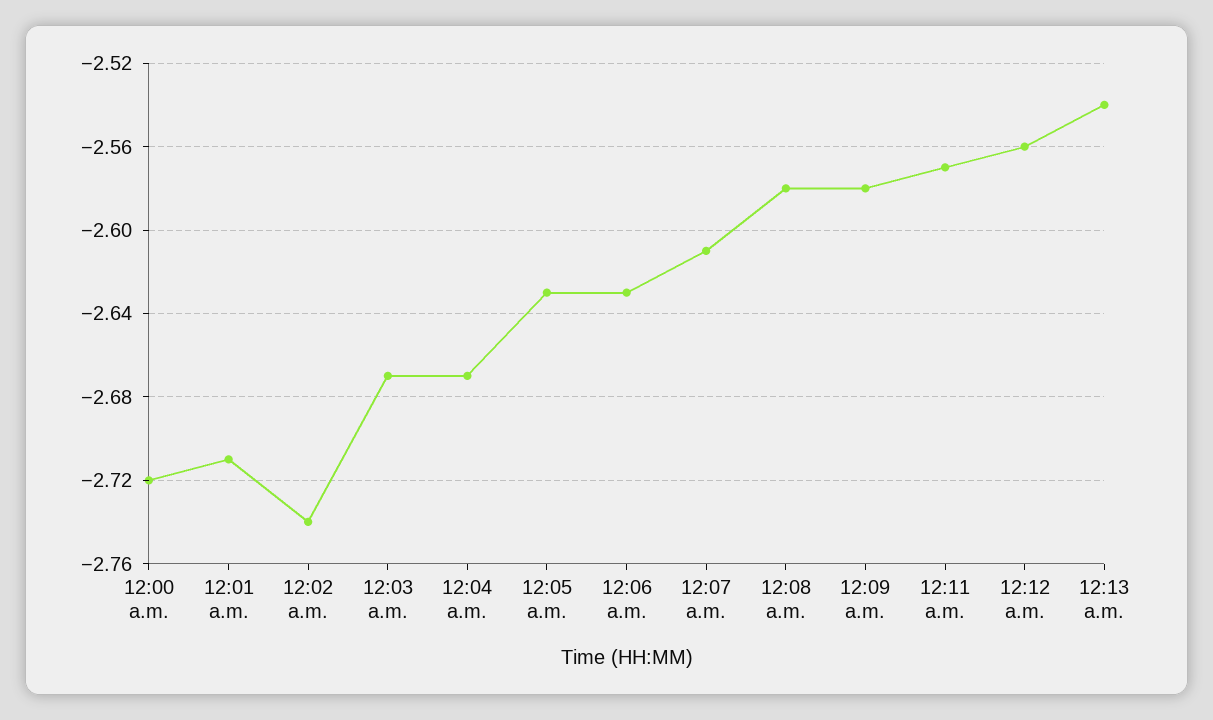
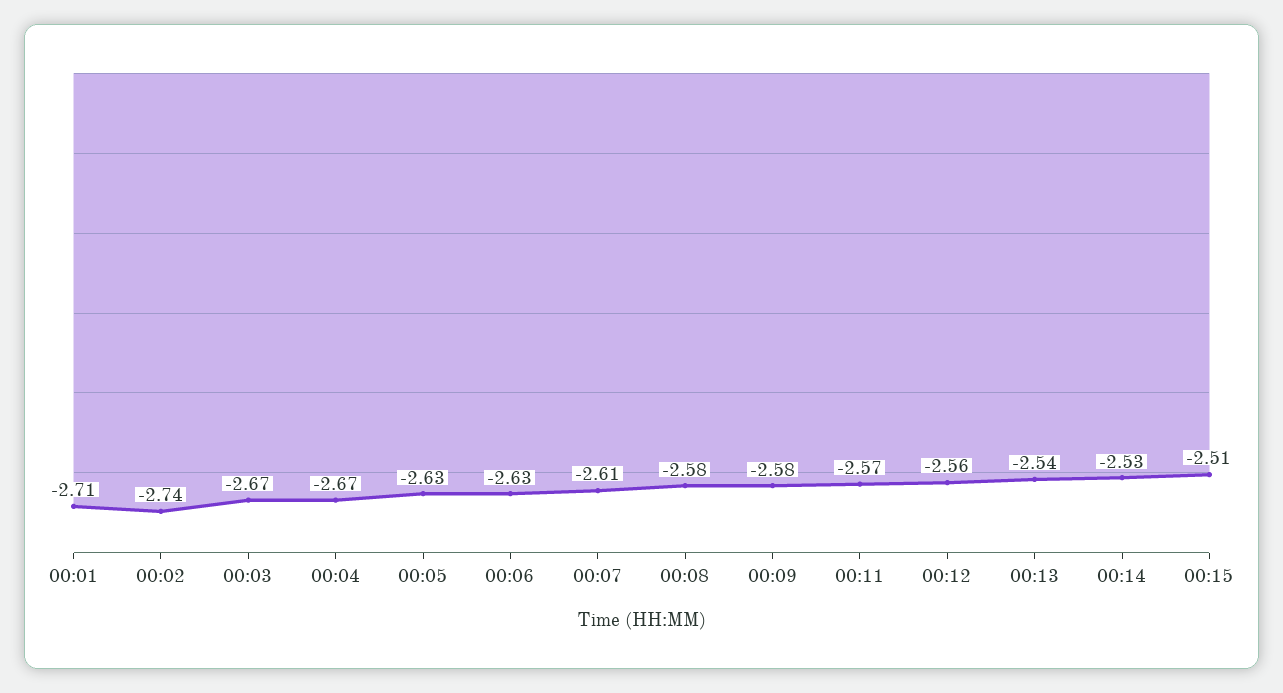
12:00 a.m.: -2.72 -> none
00:14: none -> -2.53
00:15: none -> -2.51

